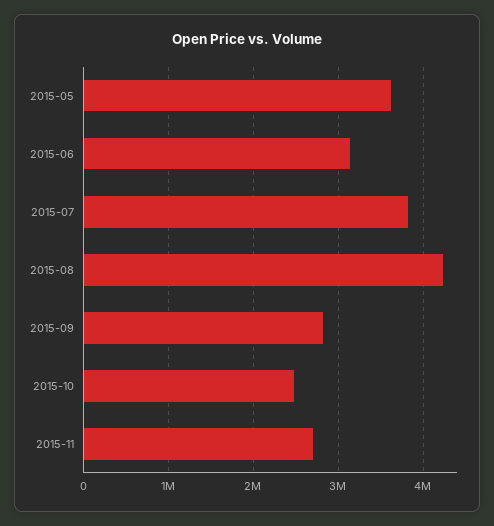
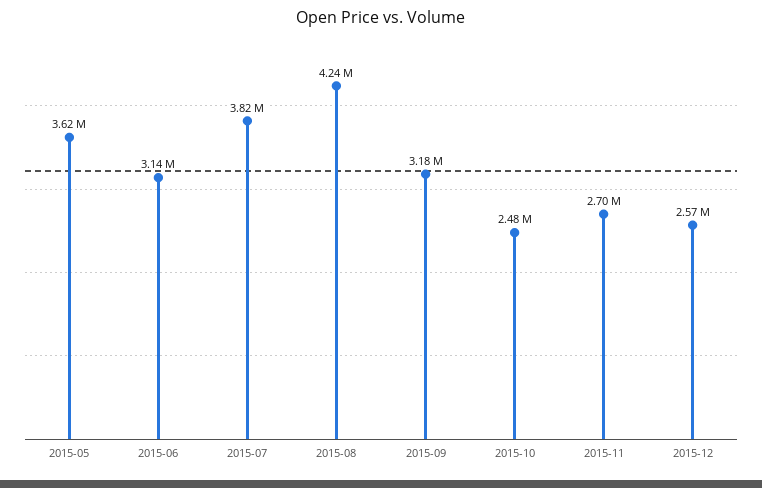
2015-09: 2800000 -> 3180000
2015-12: none -> 2570000

